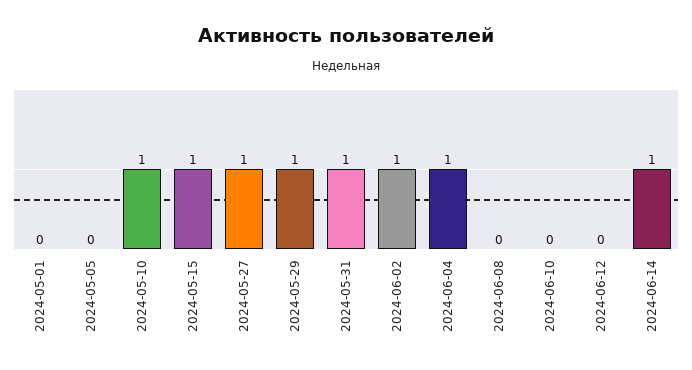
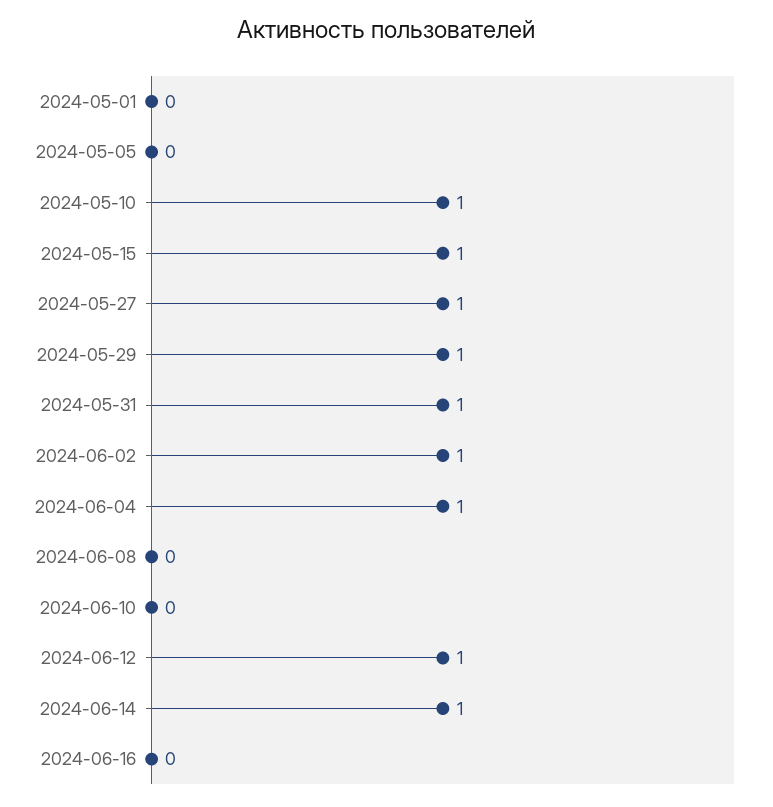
2024-06-12: 0 -> 1
2024-06-16: none -> 0

